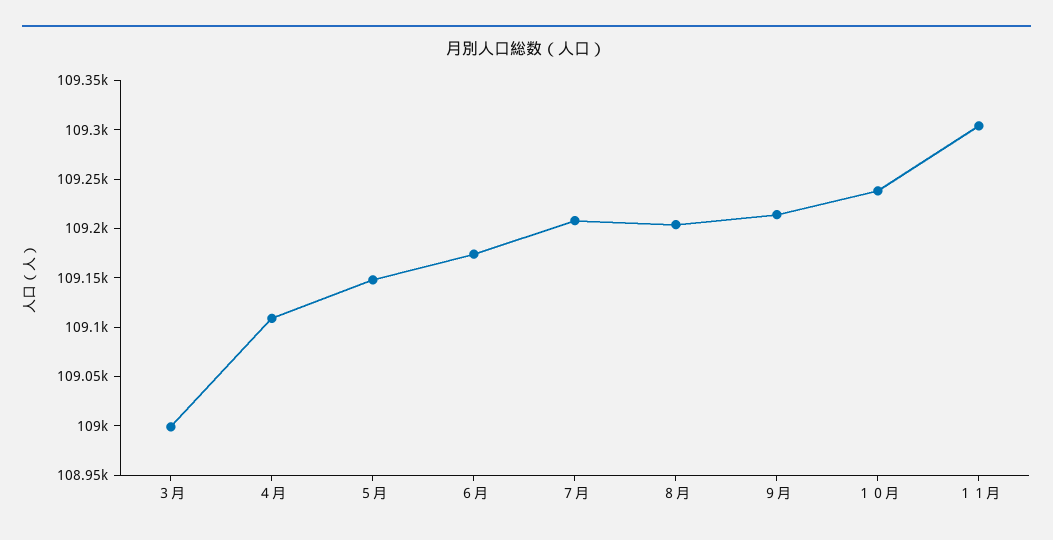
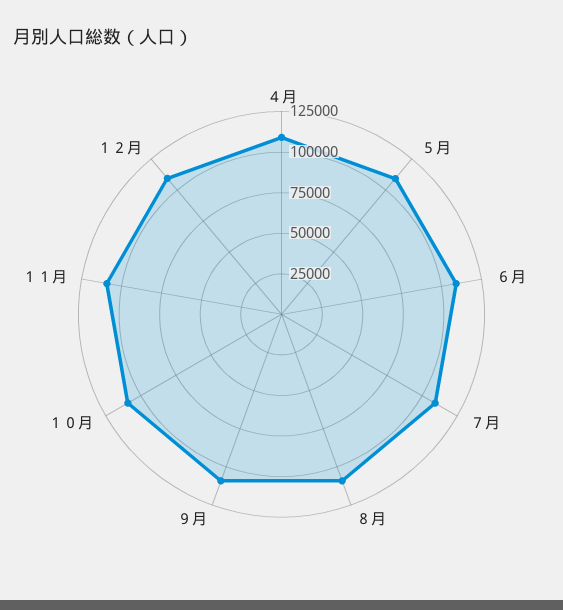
３月: 109000 -> none
１２月: none -> 110000

